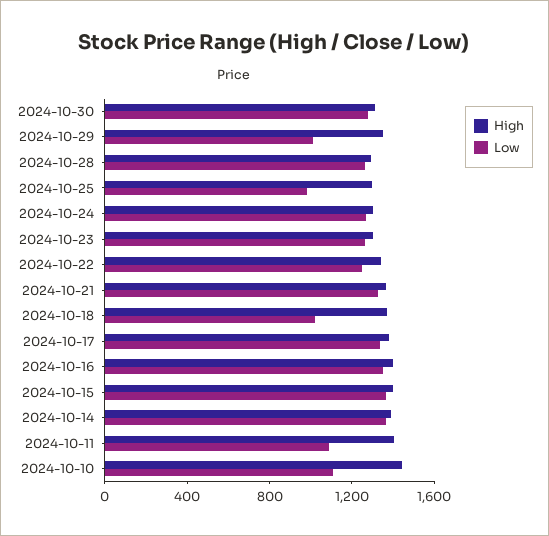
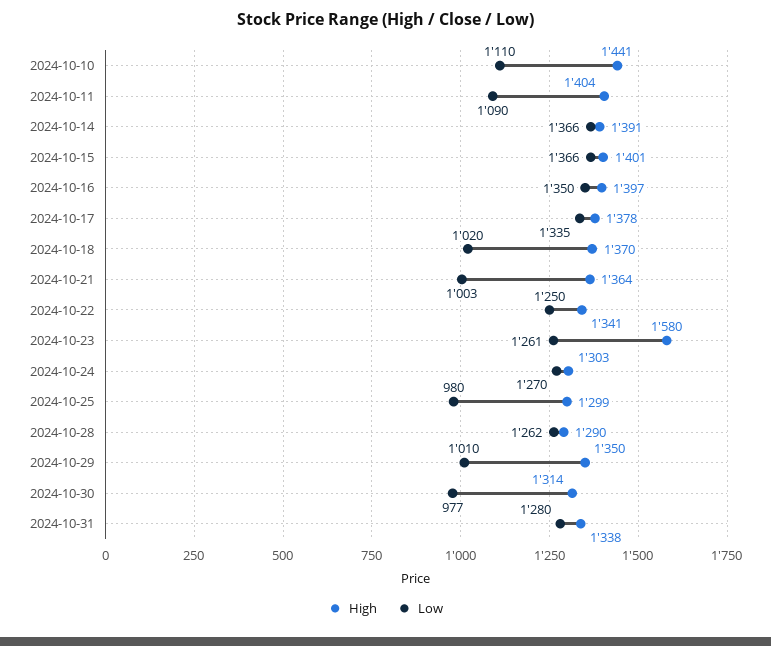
Low, 2024-10-30: 1300 -> 977
High, 2024-10-23: 1300 -> 1580
Low, 2024-10-21: 1300 -> 1003
High, 2024-10-31: none -> 1338
Low, 2024-10-31: none -> 1280

